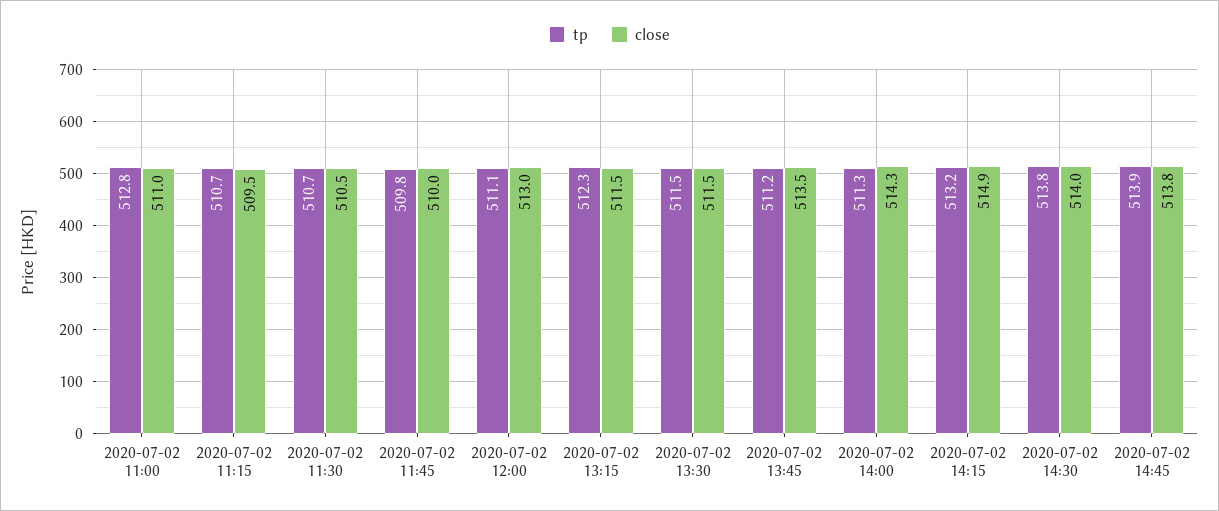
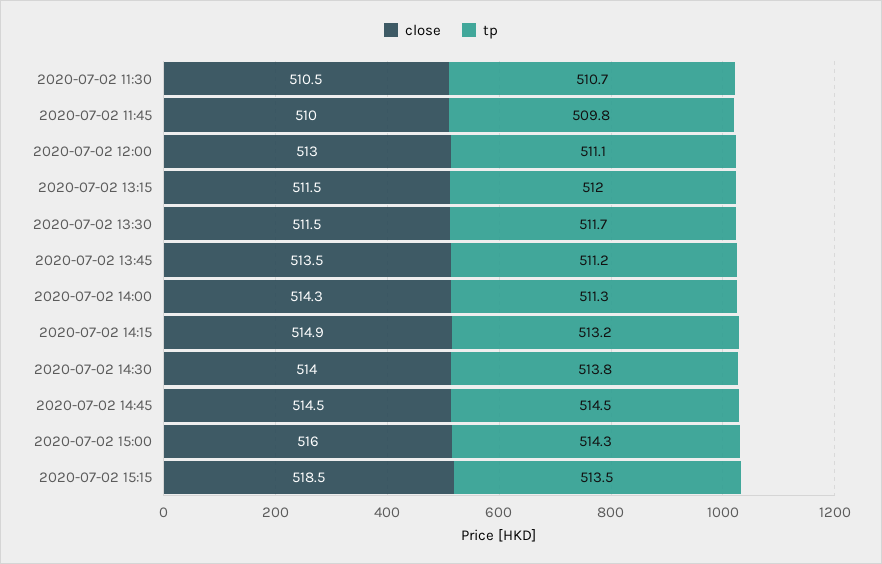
tp, 2020-07-02 11:00: 512.8 -> none
close, 2020-07-02 11:00: 511 -> none
tp, 2020-07-02 11:15: 510.7 -> none
close, 2020-07-02 11:15: 509.5 -> none
tp, 2020-07-02 13:15: 512.3 -> 512
tp, 2020-07-02 13:30: 511.5 -> 511.7
tp, 2020-07-02 14:45: 513.9 -> 514.5
close, 2020-07-02 14:45: 513.8 -> 514.5
close, 2020-07-02 15:00: none -> 516
tp, 2020-07-02 15:00: none -> 514.3
close, 2020-07-02 15:15: none -> 518.5
tp, 2020-07-02 15:15: none -> 513.5

